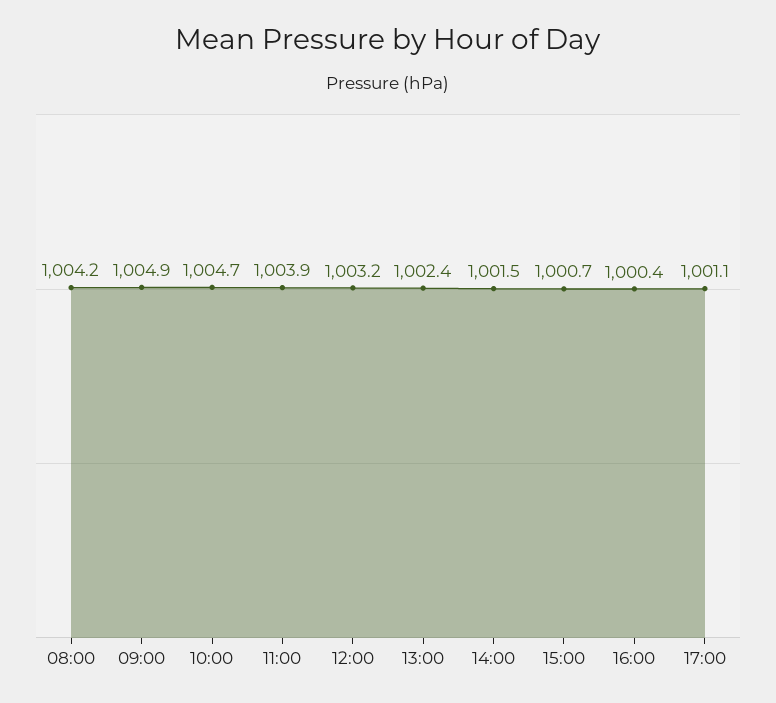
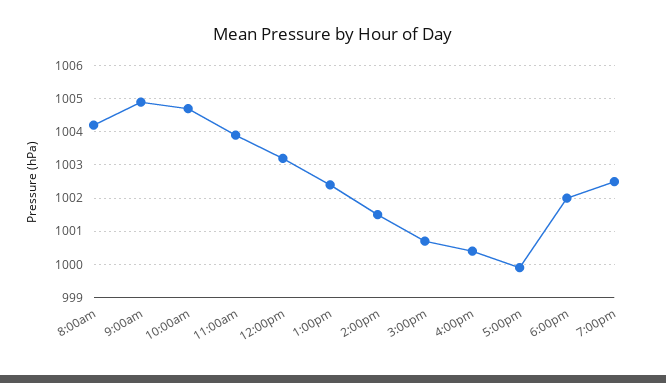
17:00: 1001.1 -> 1000
6:00pm: none -> 1002
7:00pm: none -> 1002.5

